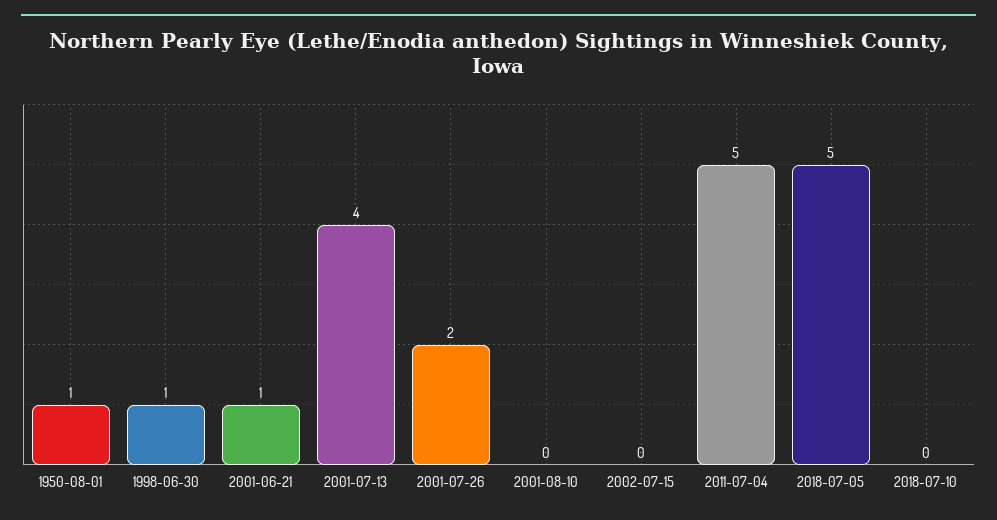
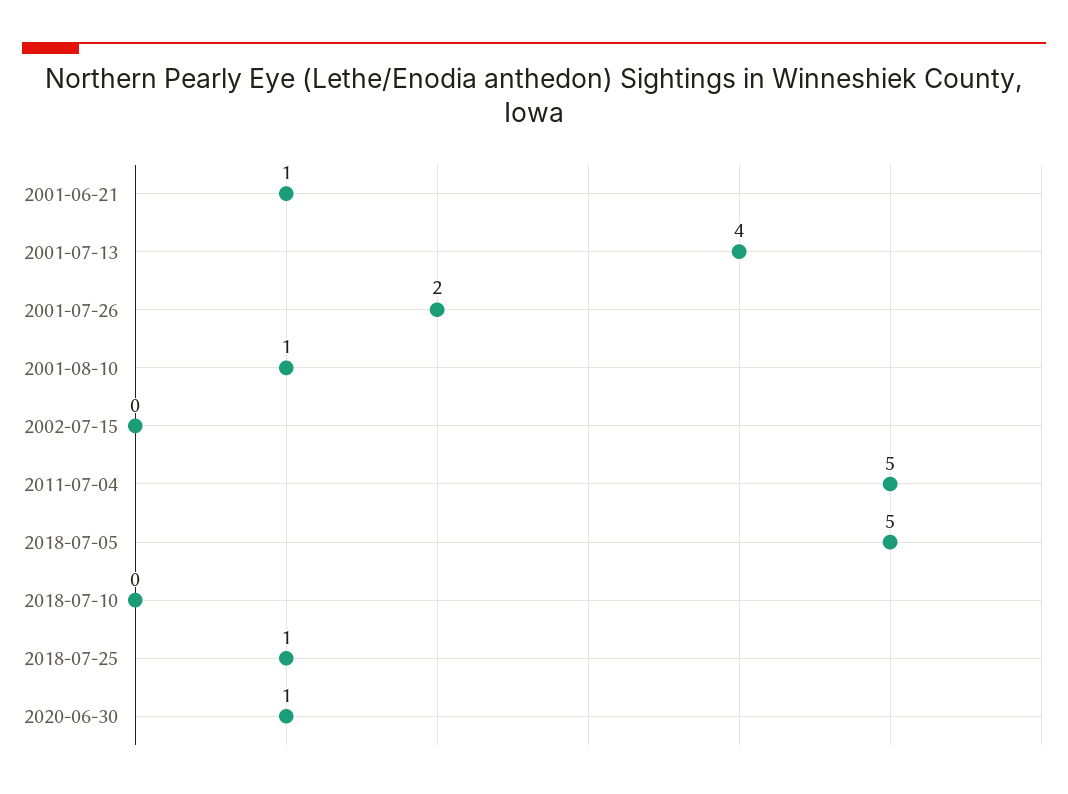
1950-08-01: 1 -> none
1998-06-30: 1 -> none
2001-08-10: 0 -> 1
2018-07-25: none -> 1
2020-06-30: none -> 1

